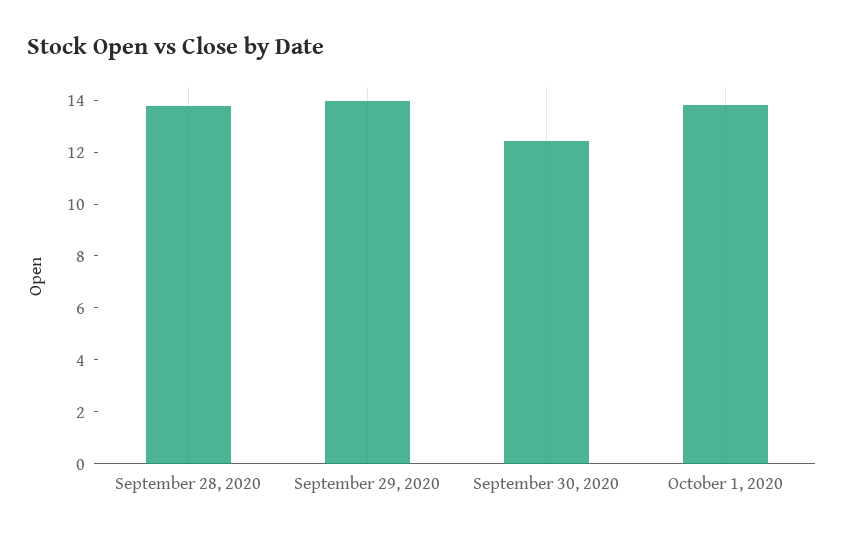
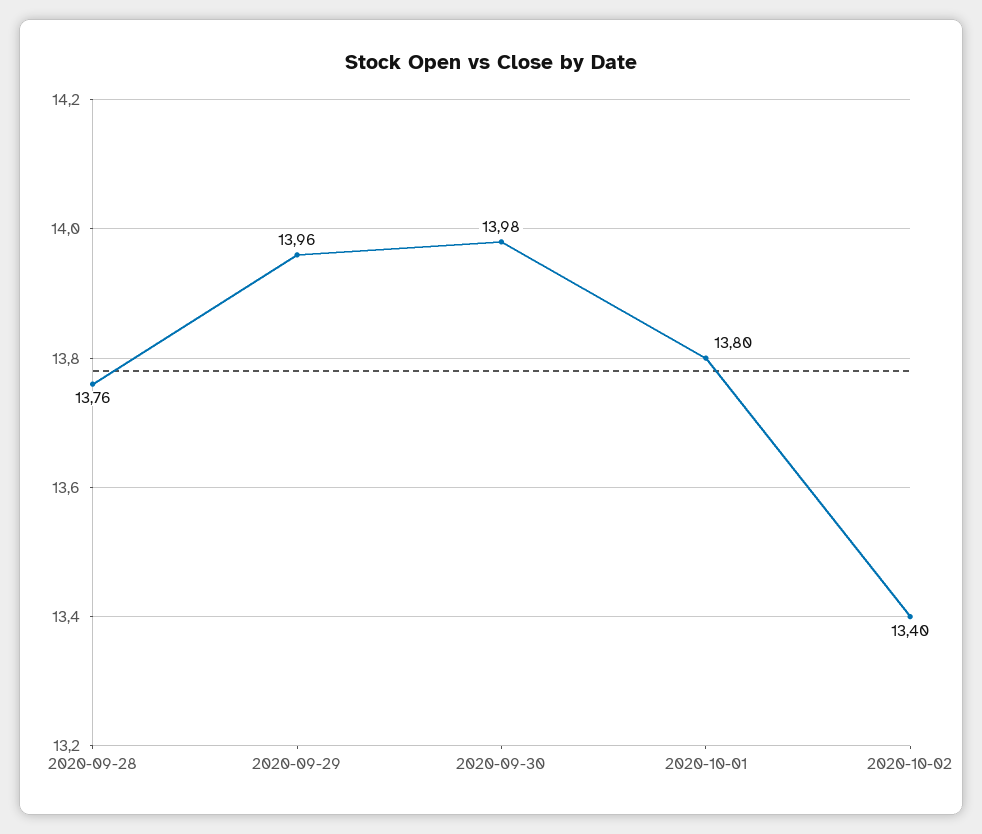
September 30, 2020: 12.5 -> 13.98
2020-10-02: none -> 13.4

